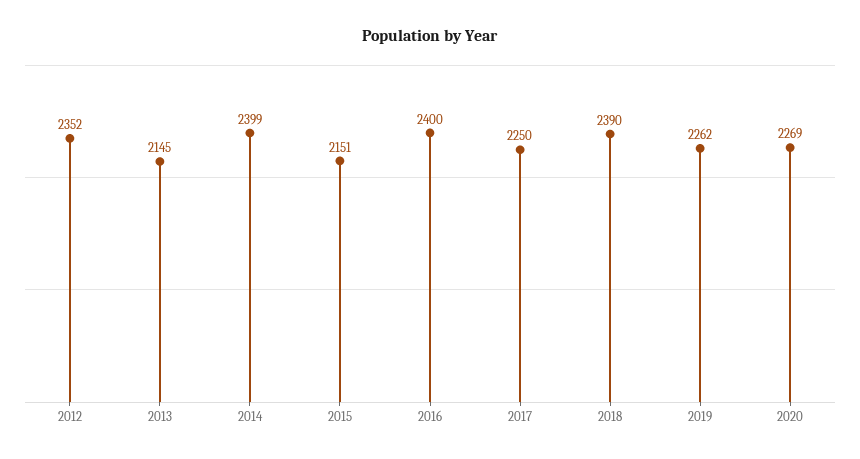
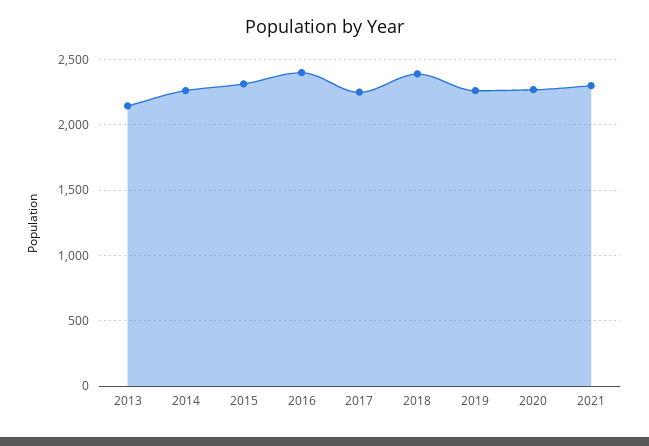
2012: 2352 -> none
2014: 2399 -> 2250
2015: 2151 -> 2300
2021: none -> 2300

